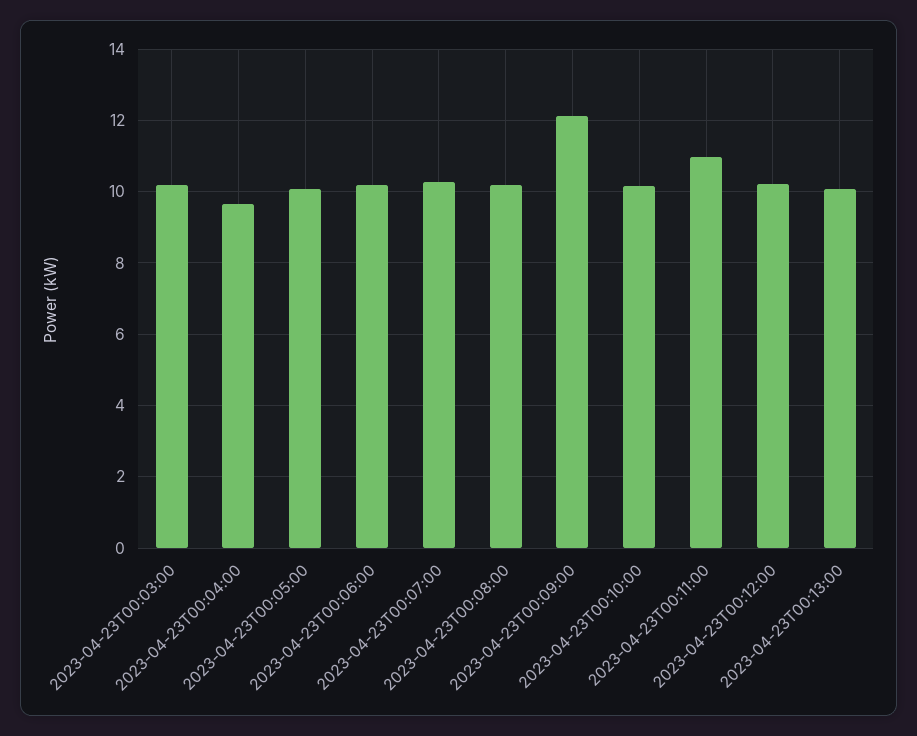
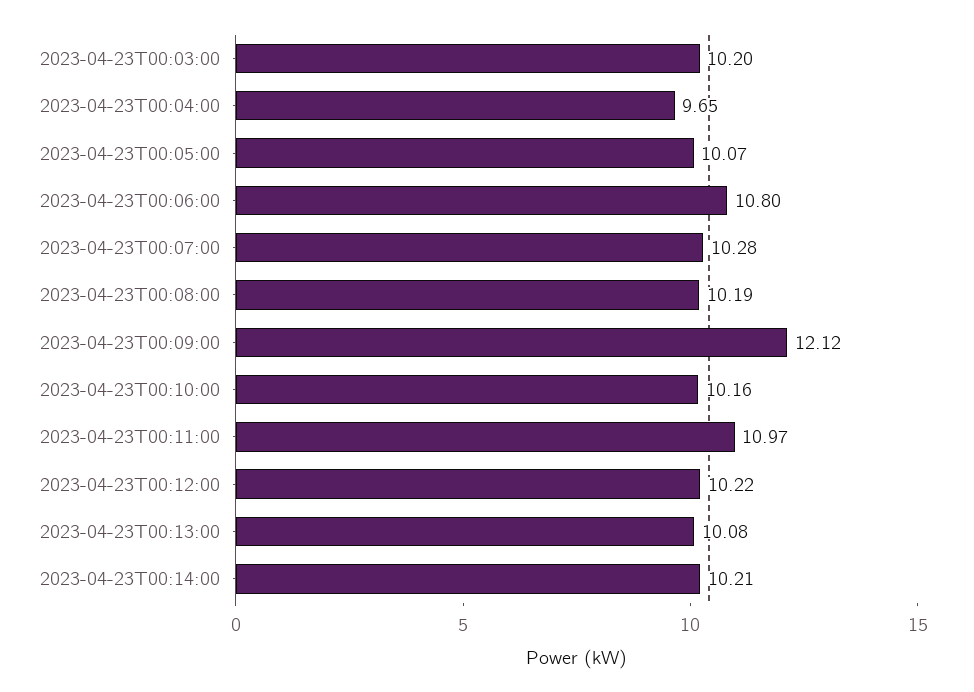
2023-04-23T00:06:00: 10.2 -> 10.8
2023-04-23T00:14:00: none -> 10.21

